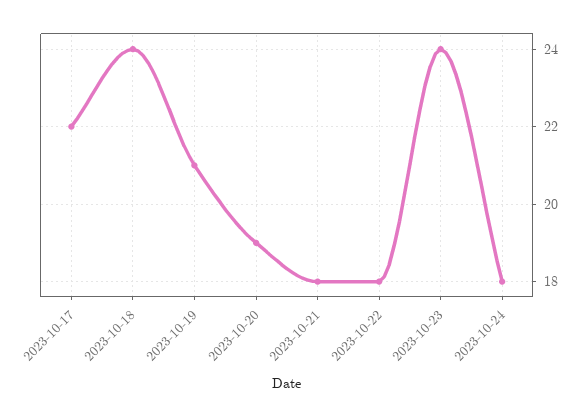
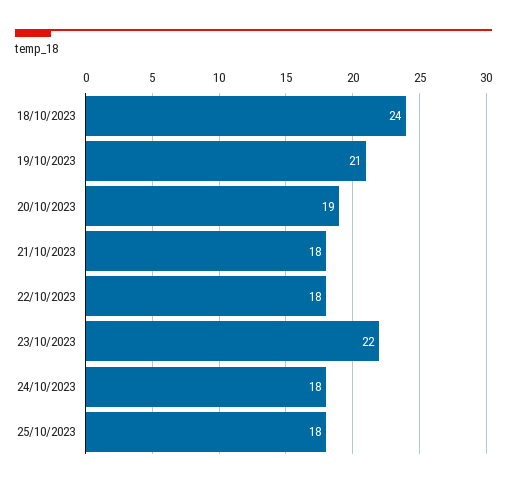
2023-10-17: 22 -> none
2023-10-23: 24 -> 22
25/10/2023: none -> 18

